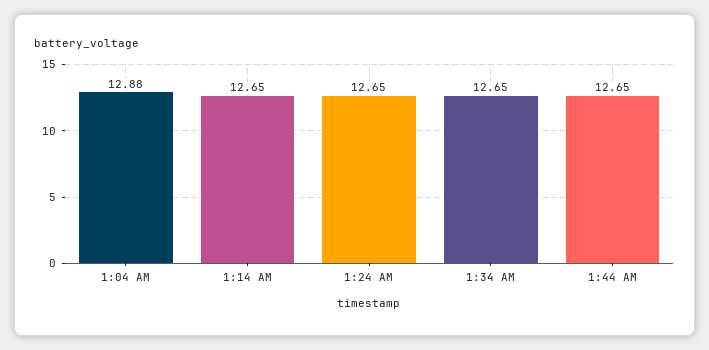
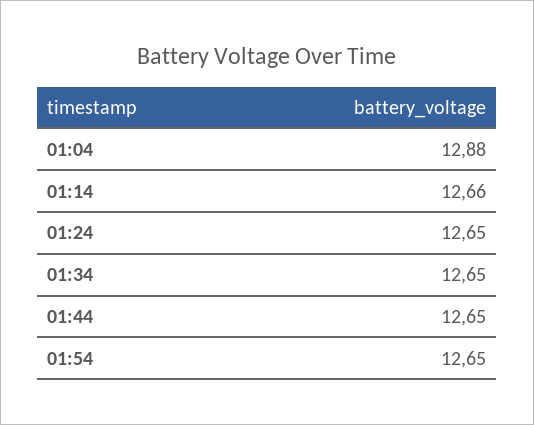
1:14 AM: 12.65 -> 12.66
01:54: none -> 12.65

